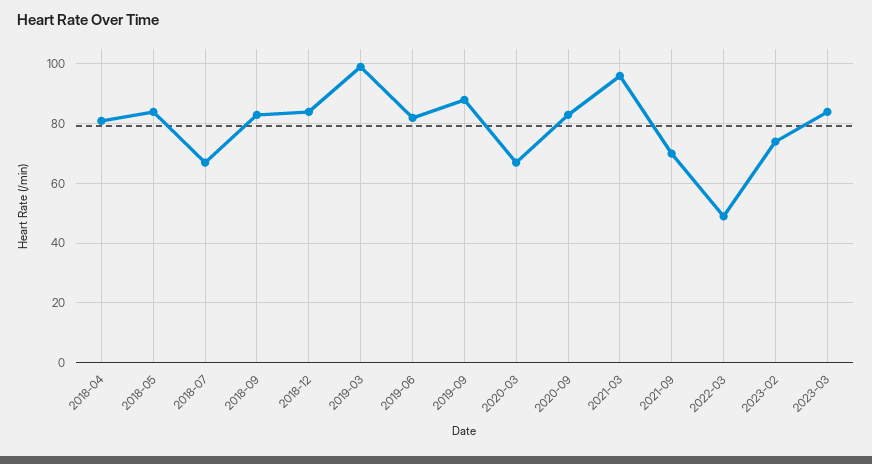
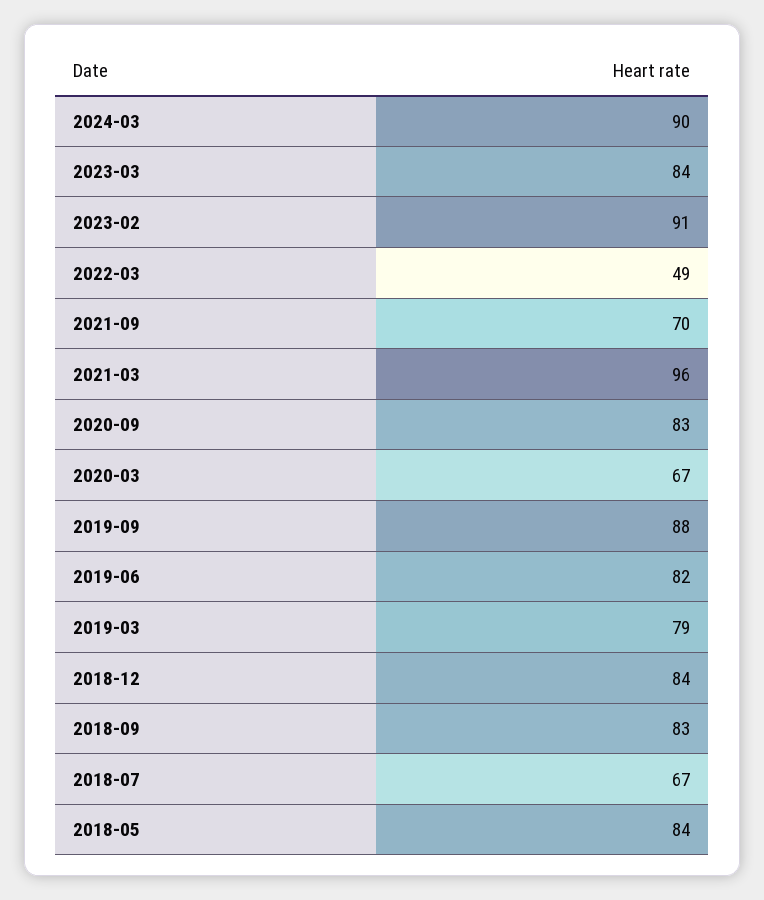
2018-04: 80 -> none
2019-03: 100 -> 79
2023-02: 75 -> 91
2024-03: none -> 90

